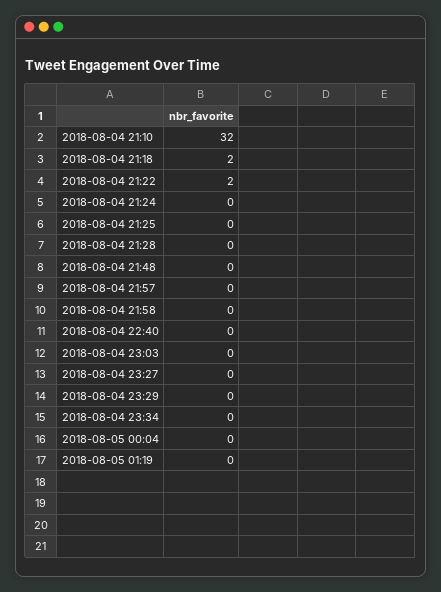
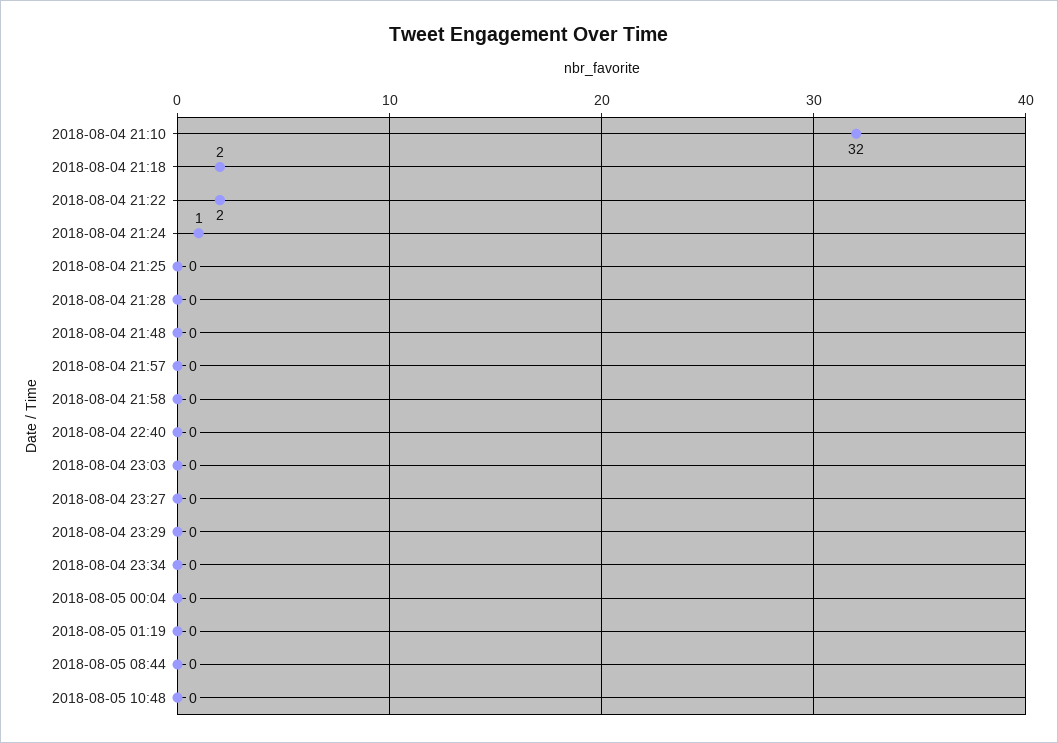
2018-08-04 21:24: 0 -> 1
2018-08-05 08:44: none -> 0
2018-08-05 10:48: none -> 0

